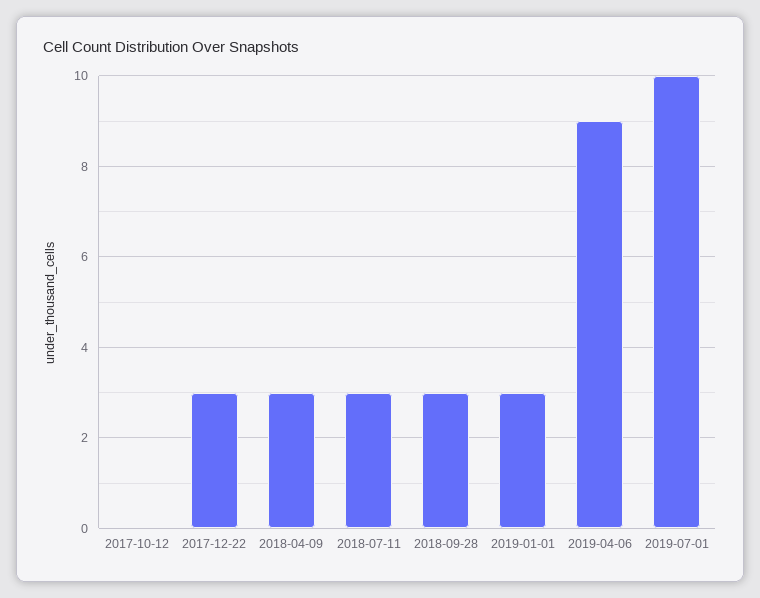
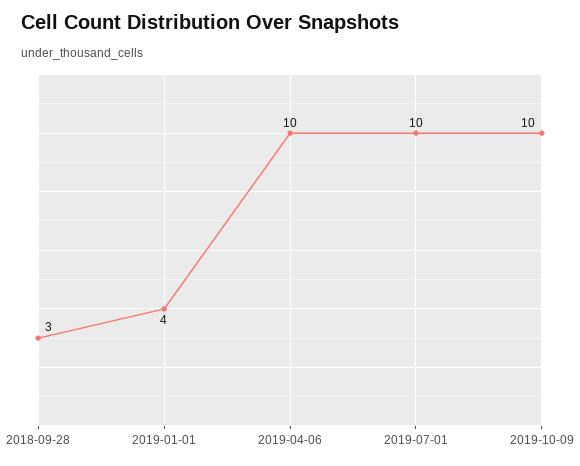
2017-10-12: 0 -> none
2017-12-22: 3 -> none
2018-04-09: 3 -> none
2018-07-11: 3 -> none
2019-01-01: 3 -> 4
2019-04-06: 9 -> 10
2019-10-09: none -> 10

